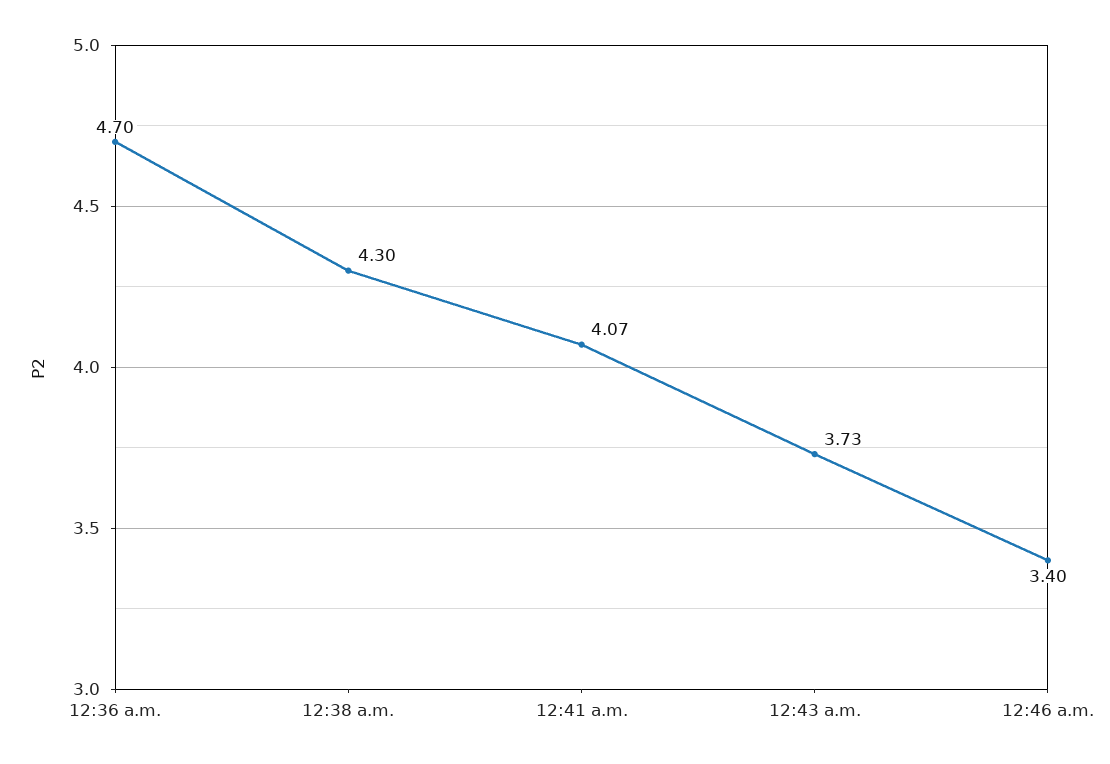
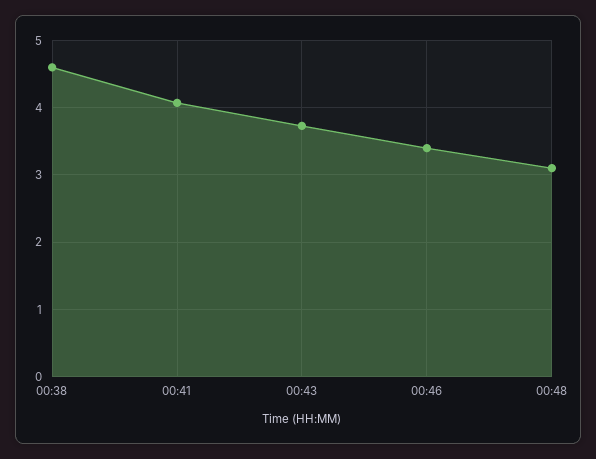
12:36 a.m.: 4.7 -> none
12:38 a.m.: 4.3 -> 4.6
00:48: none -> 3.1

